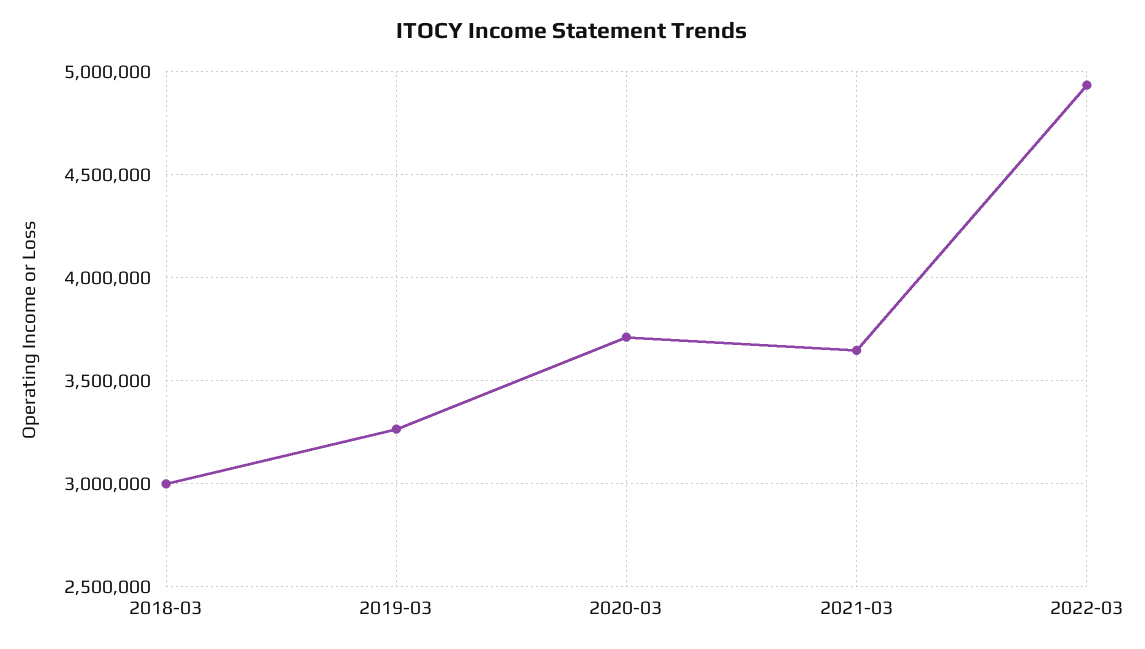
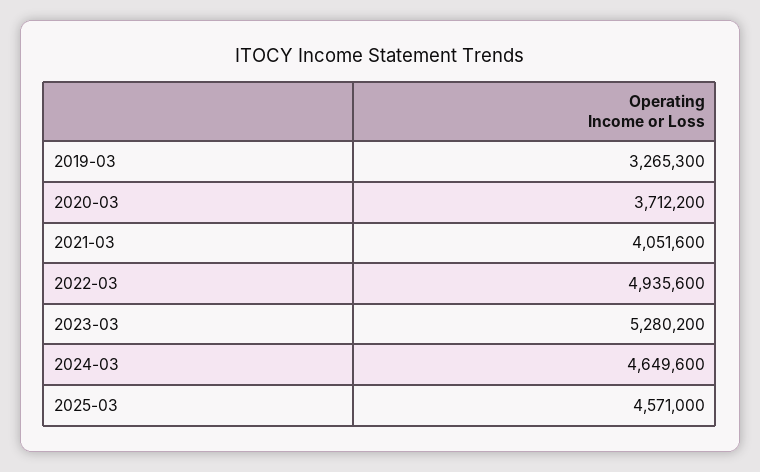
2018-03: 3000000 -> none
2021-03: 3650000 -> 4051600
2023-03: none -> 5280200
2024-03: none -> 4649600
2025-03: none -> 4571000

